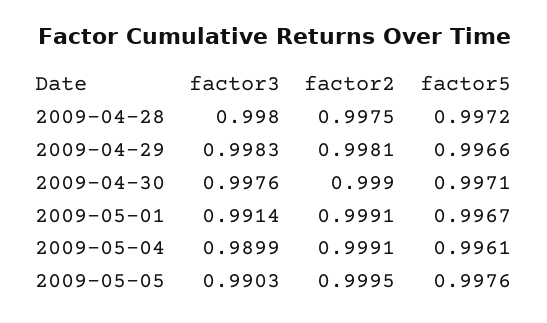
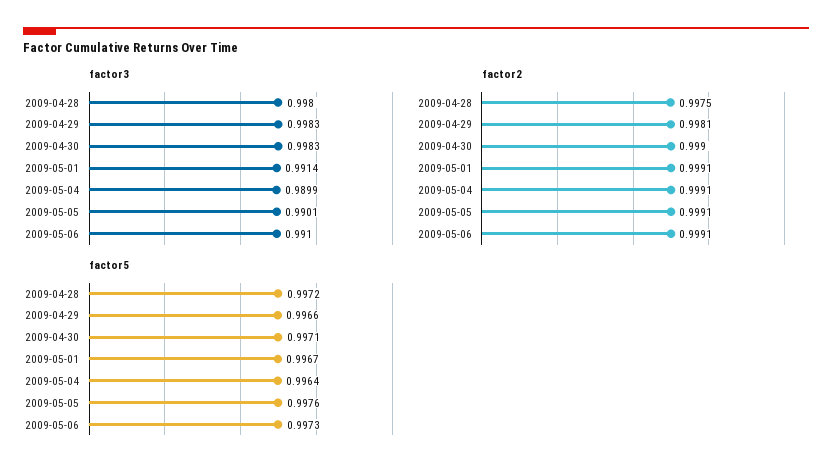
factor3, 2009-04-30: 0.9976 -> 0.9983
factor5, 2009-05-04: 0.9961 -> 0.9964
factor3, 2009-05-05: 0.9903 -> 0.9901
factor2, 2009-05-05: 0.9995 -> 0.9991
factor3, 2009-05-06: none -> 0.991
factor2, 2009-05-06: none -> 0.9991
factor5, 2009-05-06: none -> 0.9973

